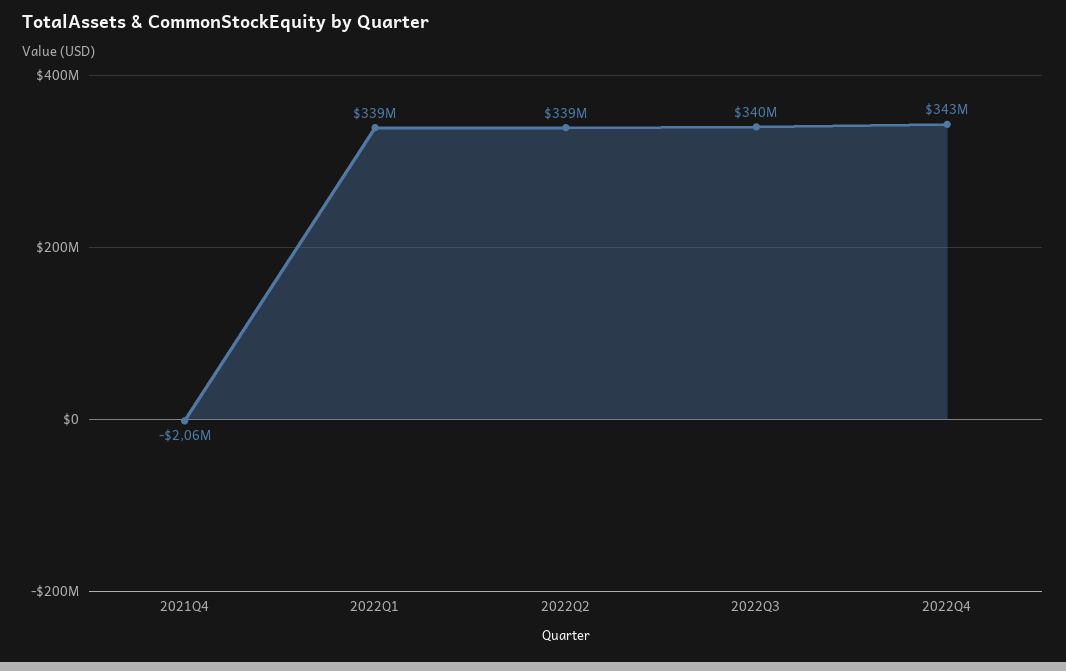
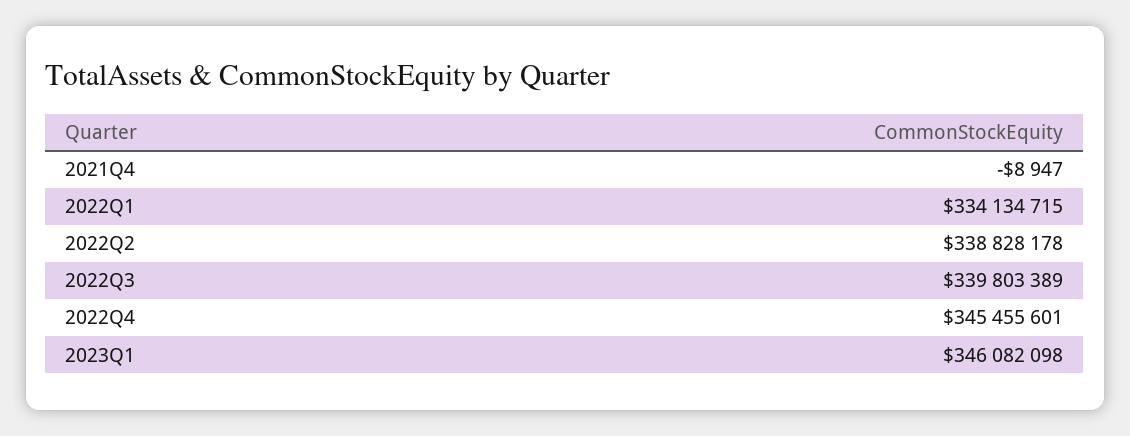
2021Q4: -2060000 -> -8947
2022Q1: 339000000 -> 334134715
2022Q4: 343000000 -> 345455601
2023Q1: none -> 346082098

